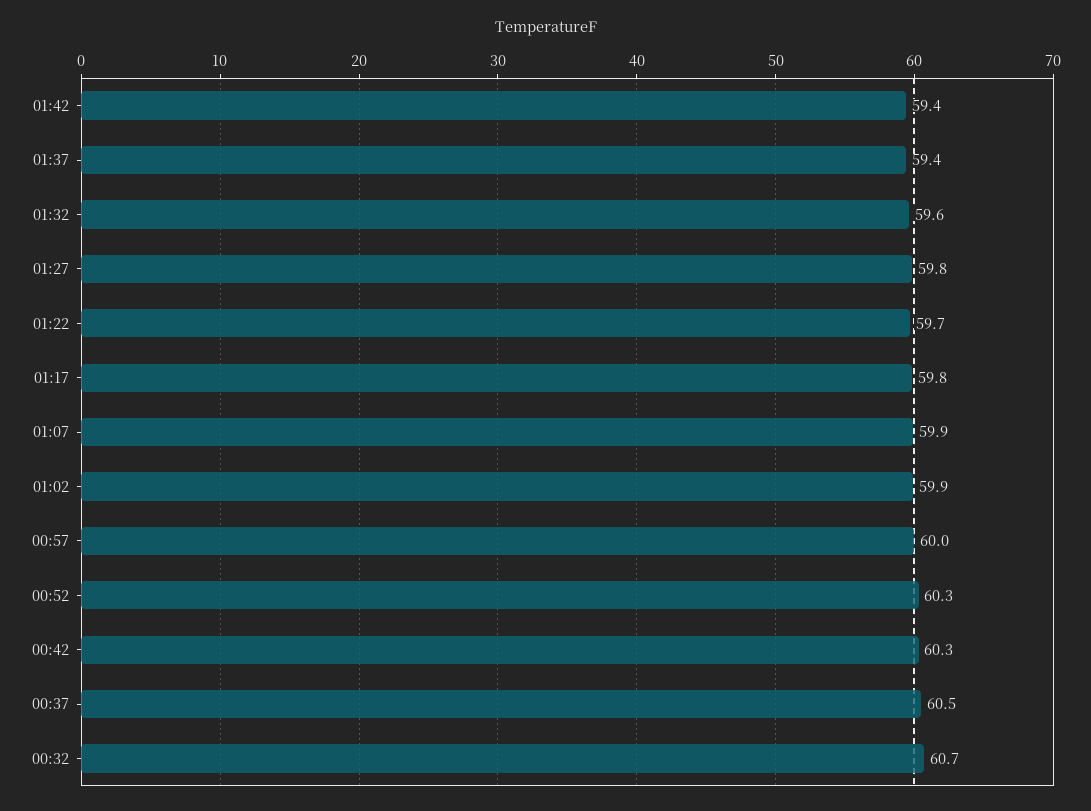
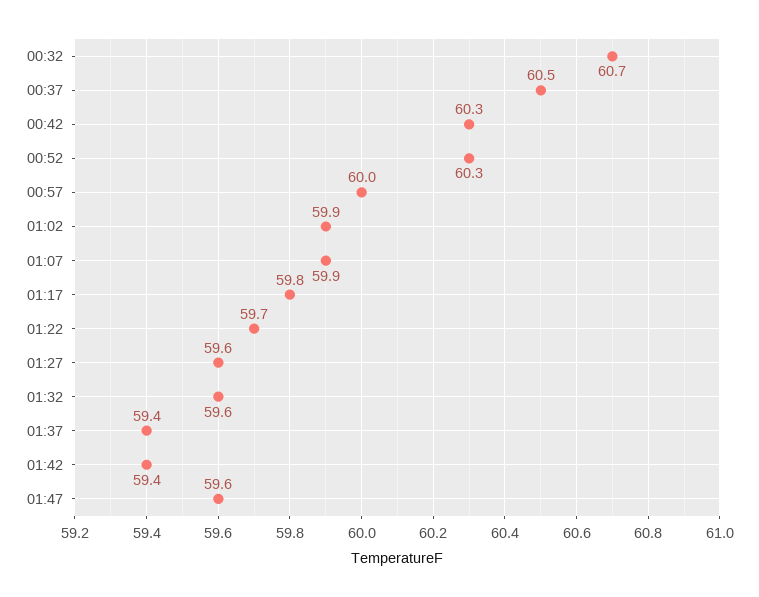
01:27: 59.8 -> 59.6
01:47: none -> 59.6

